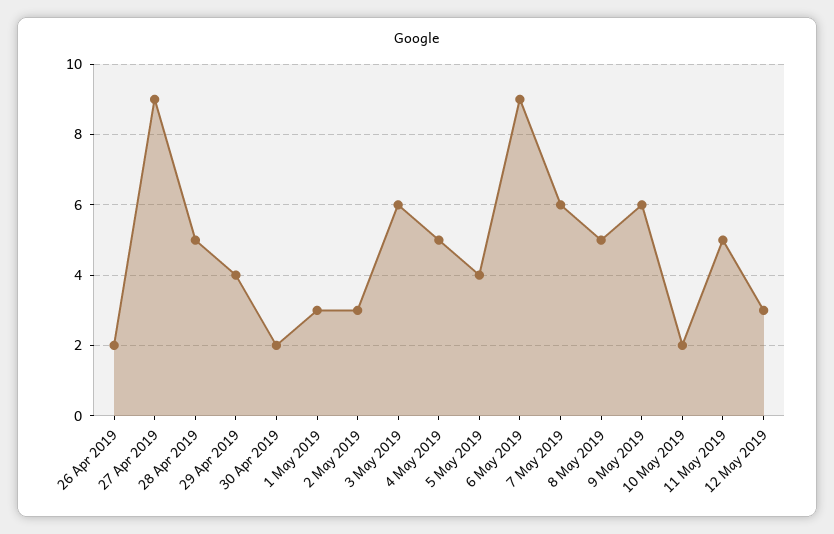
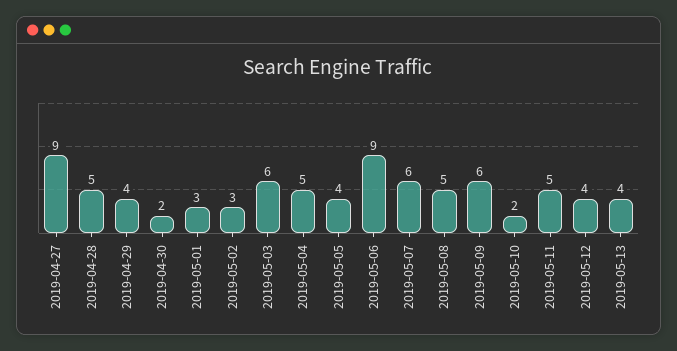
26 Apr 2019: 2 -> none
12 May 2019: 3 -> 4
2019-05-13: none -> 4

